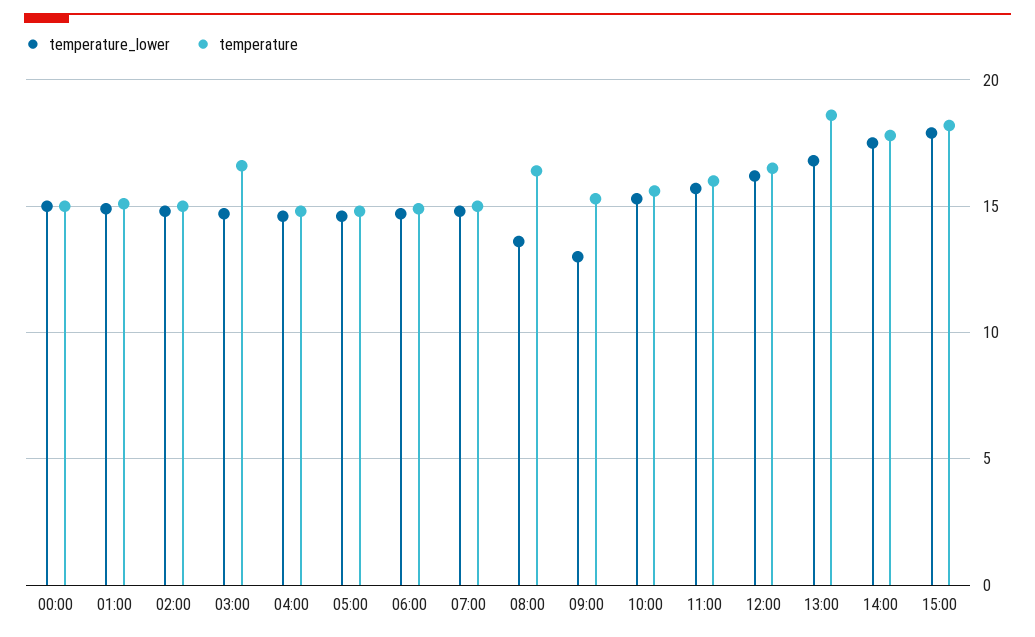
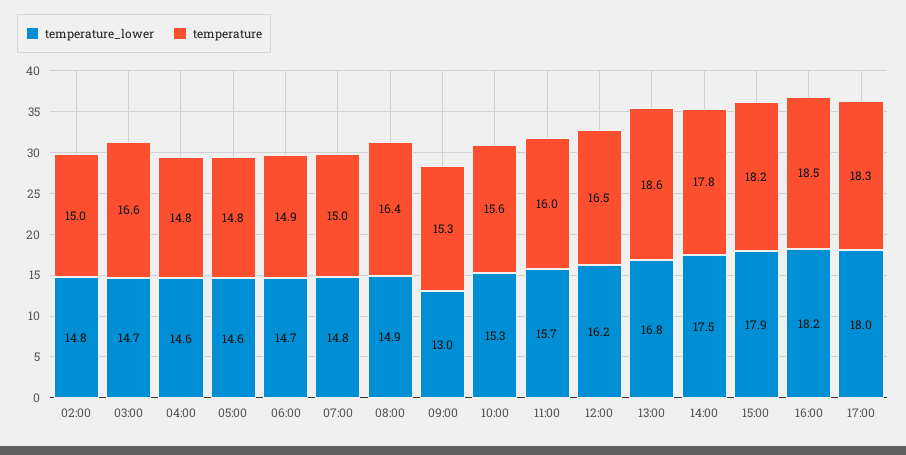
temperature_lower, 00:00: 15 -> none
temperature, 00:00: 15 -> none
temperature_lower, 01:00: 15 -> none
temperature, 01:00: 15 -> none
temperature_lower, 08:00: 13.5 -> 14.9
temperature_lower, 16:00: none -> 18.2
temperature, 16:00: none -> 18.5
temperature_lower, 17:00: none -> 18
temperature, 17:00: none -> 18.3

